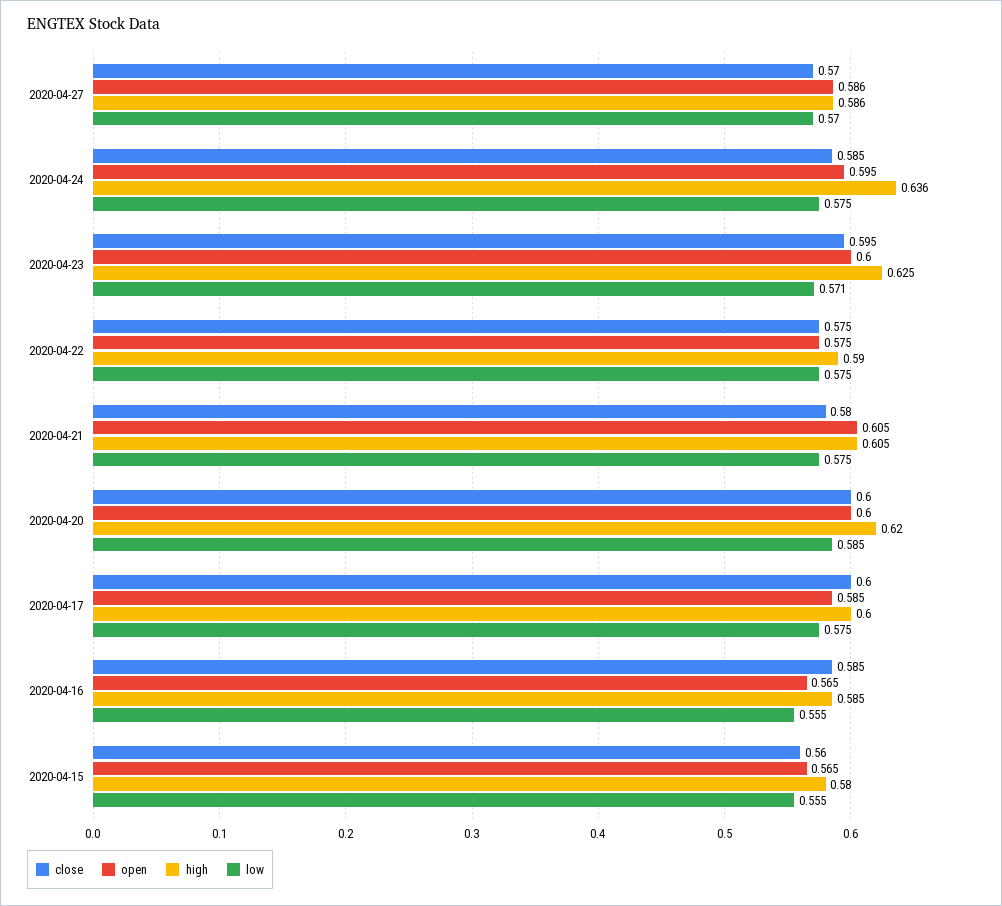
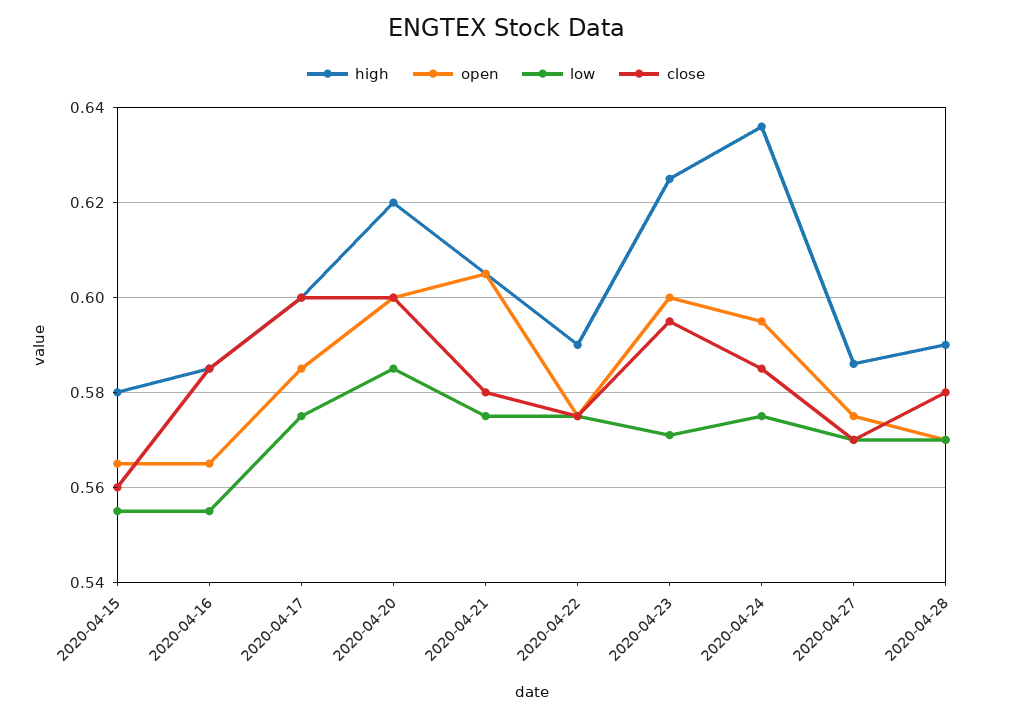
open, 2020-04-27: 0.586 -> 0.575
high, 2020-04-28: none -> 0.59
open, 2020-04-28: none -> 0.57
low, 2020-04-28: none -> 0.57
close, 2020-04-28: none -> 0.58

